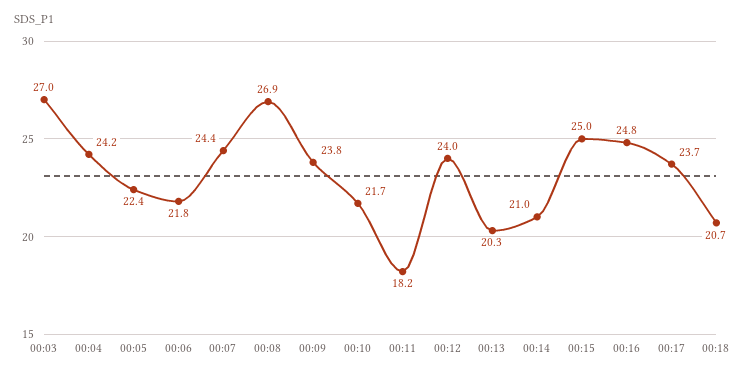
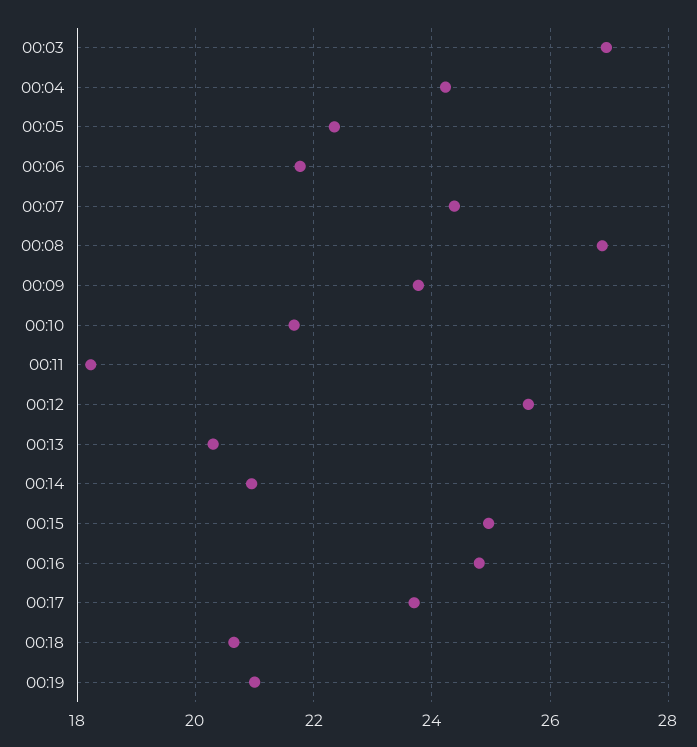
00:12: 24 -> 25.6
00:19: none -> 21

